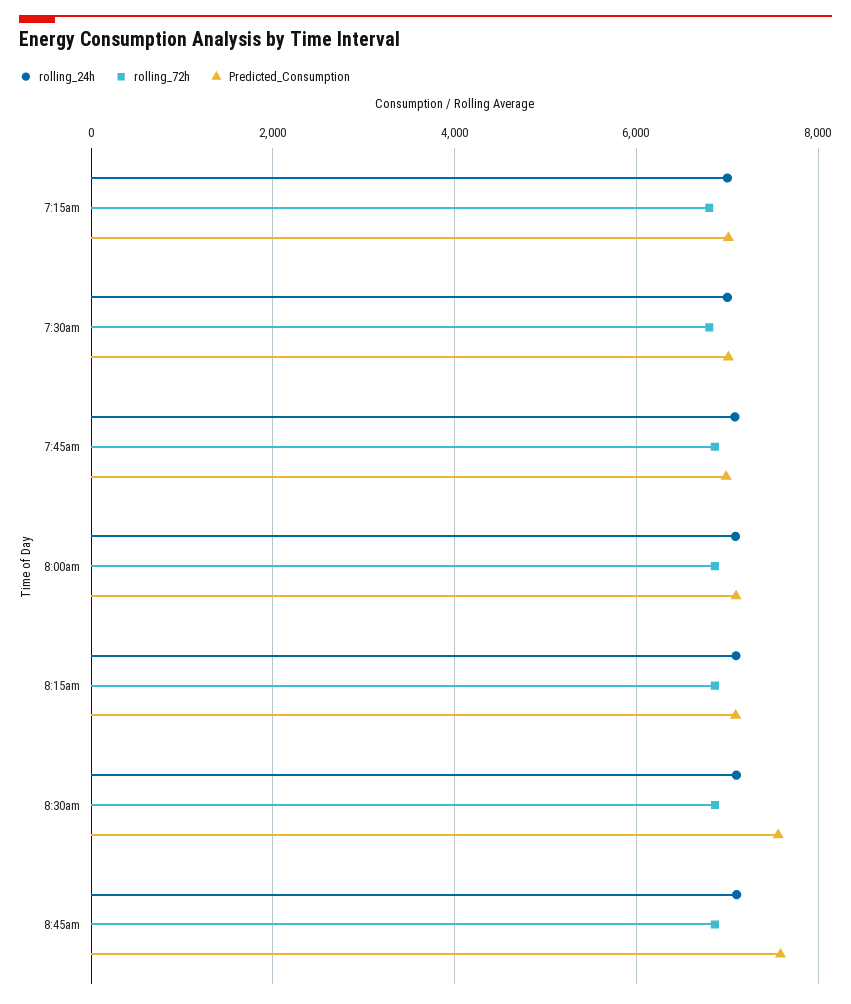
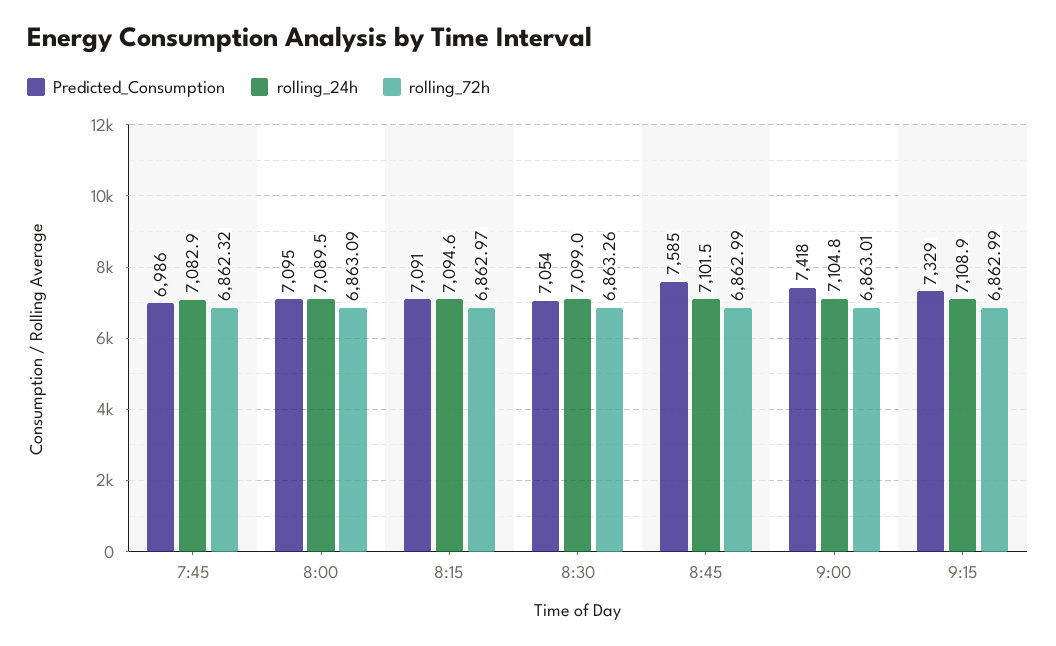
rolling_24h, 7:15am: 7000 -> none
rolling_72h, 7:15am: 6800 -> none
Predicted_Consumption, 7:15am: 7000 -> none
rolling_24h, 7:30am: 7000 -> none
rolling_72h, 7:30am: 6800 -> none
Predicted_Consumption, 7:30am: 7000 -> none
Predicted_Consumption, 8:30am: 7600 -> 7054
Predicted_Consumption, 9:00: none -> 7418
rolling_24h, 9:00: none -> 7104.8
rolling_72h, 9:00: none -> 6863.01
Predicted_Consumption, 9:15: none -> 7329
rolling_24h, 9:15: none -> 7108.9
rolling_72h, 9:15: none -> 6862.99

